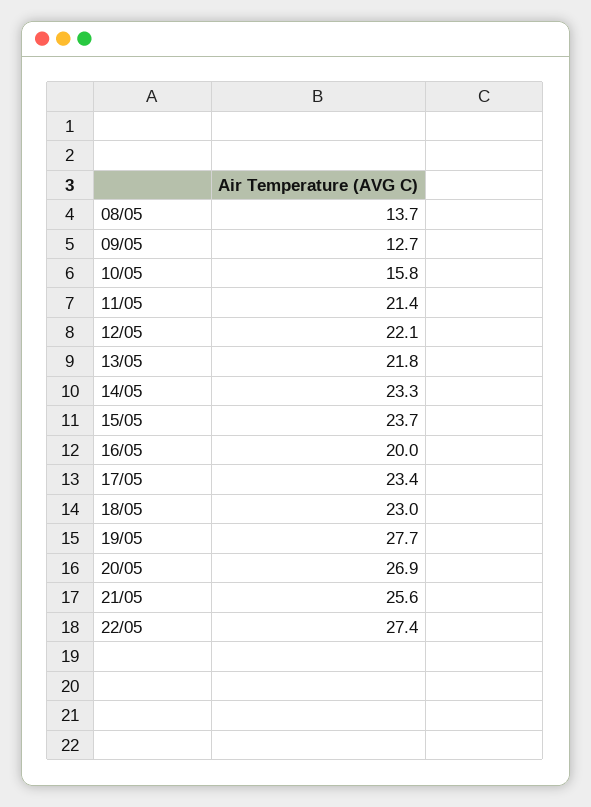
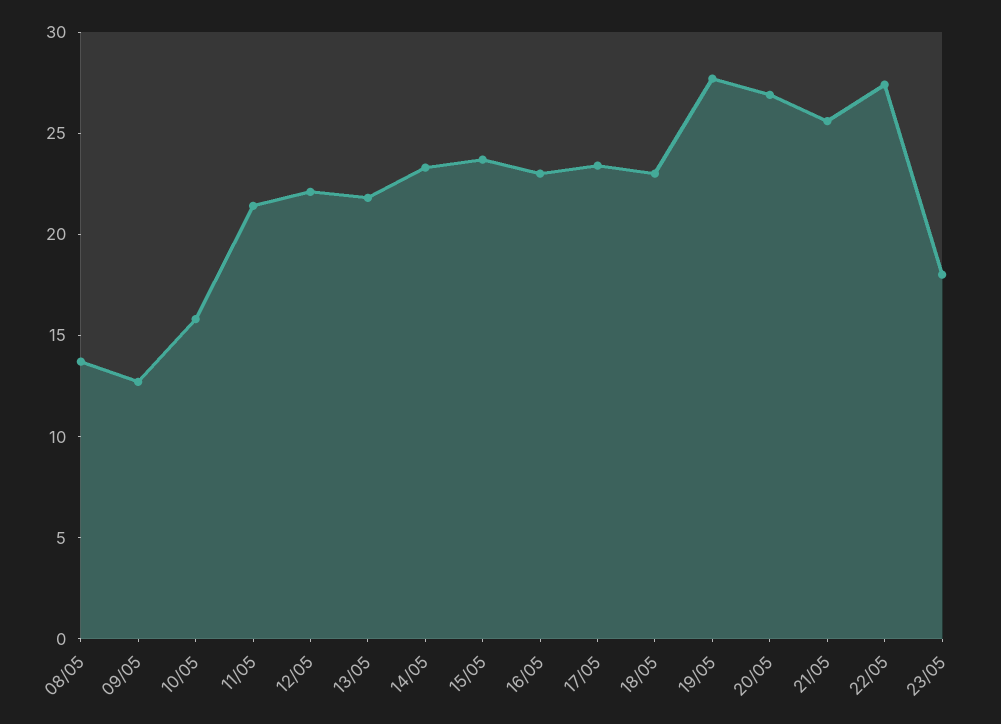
16/05: 20 -> 23
23/05: none -> 18

